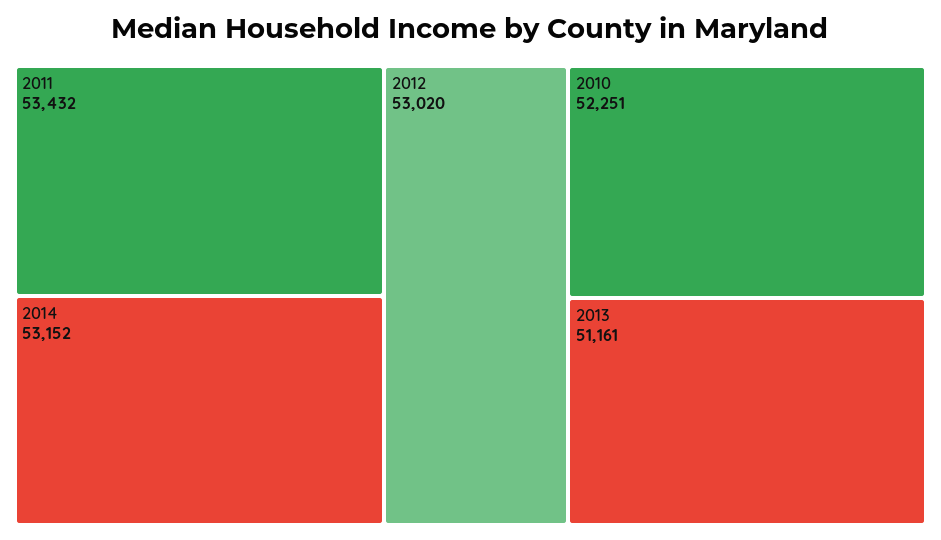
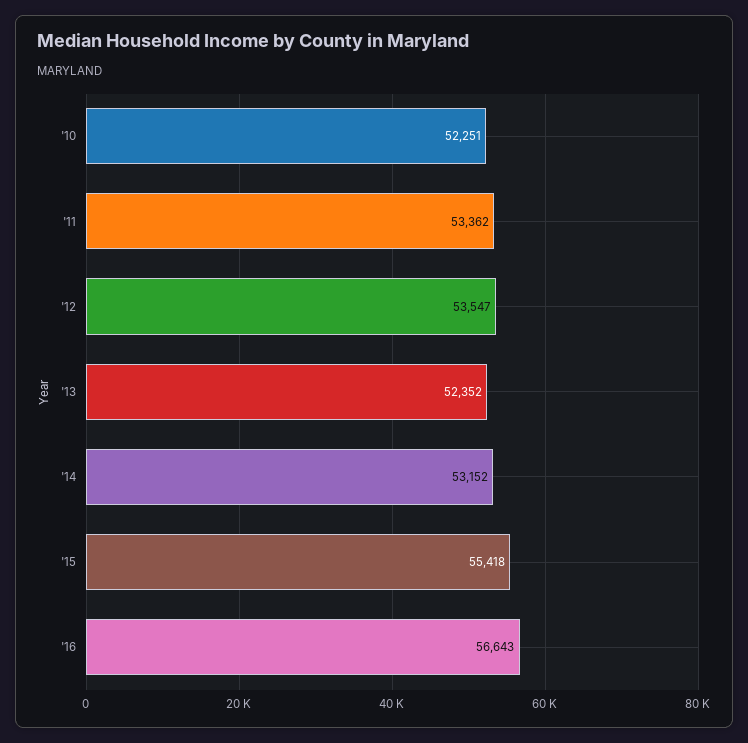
2011: 53432 -> 53362
2012: 53020 -> 53547
2013: 51161 -> 52352
'15: none -> 55418
'16: none -> 56643

